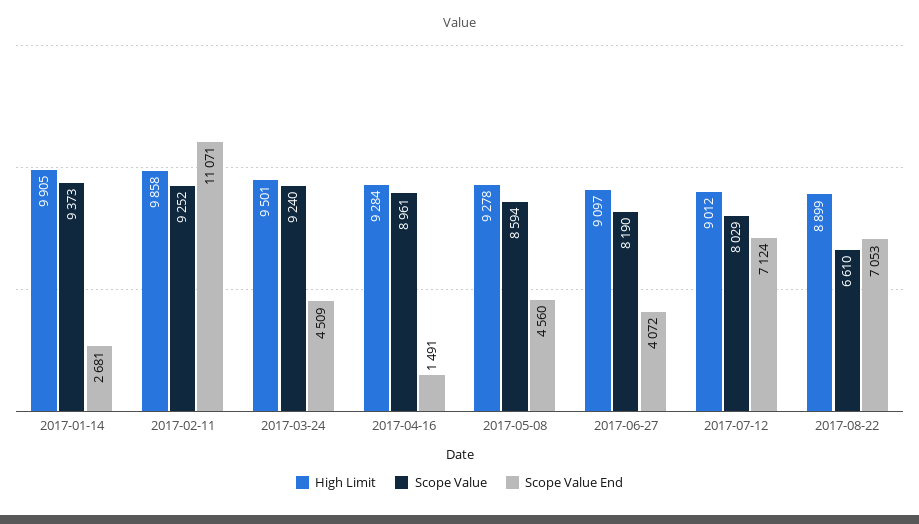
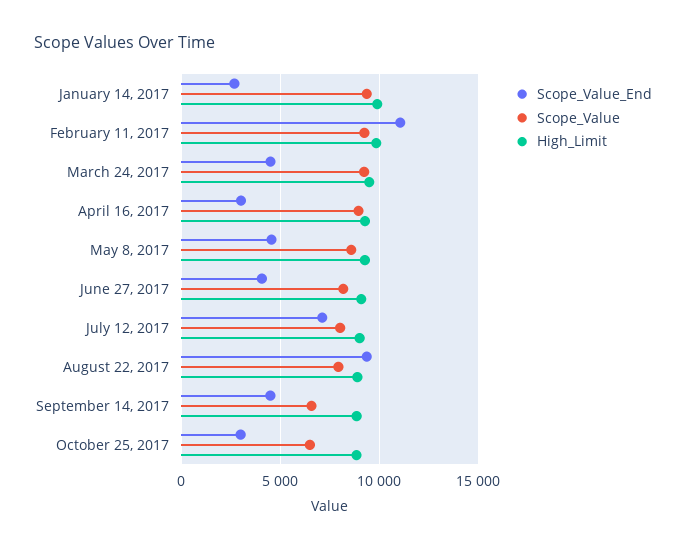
Scope Value End, 2017-04-16: 1491 -> 3000
Scope Value, 2017-08-22: 6610 -> 8000
Scope Value End, 2017-08-22: 7053 -> 9500
Scope Value End, September 14, 2017: none -> 4500
Scope Value, September 14, 2017: none -> 6500
High Limit, September 14, 2017: none -> 9000
Scope Value End, October 25, 2017: none -> 3000
Scope Value, October 25, 2017: none -> 6500
High Limit, October 25, 2017: none -> 9000

